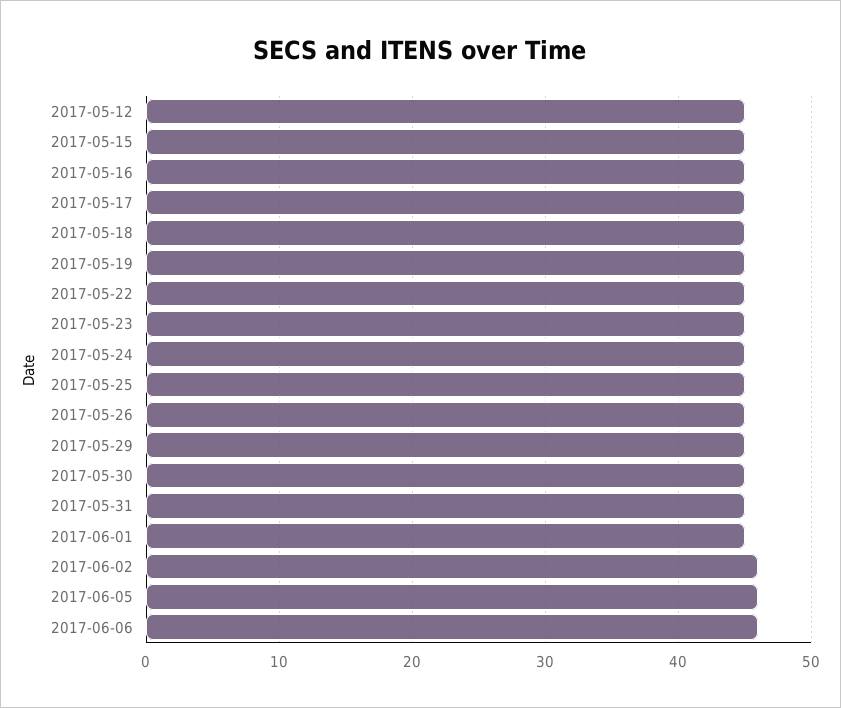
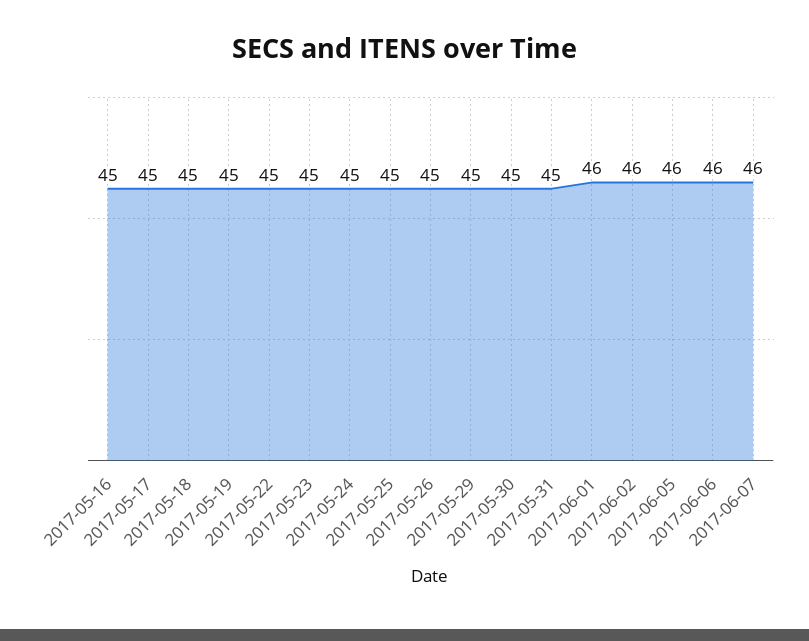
2017-05-12: 45 -> none
2017-05-15: 45 -> none
2017-06-01: 45 -> 46
2017-06-07: none -> 46

